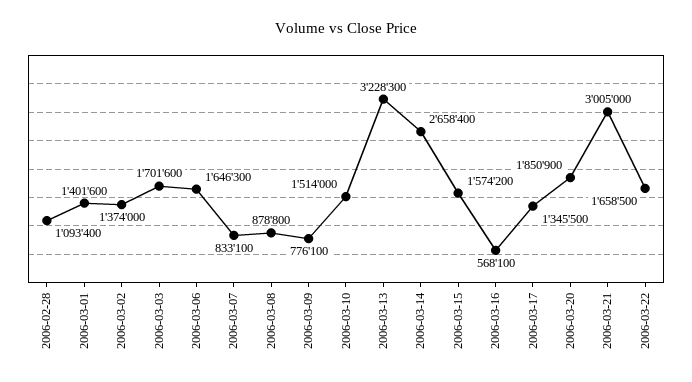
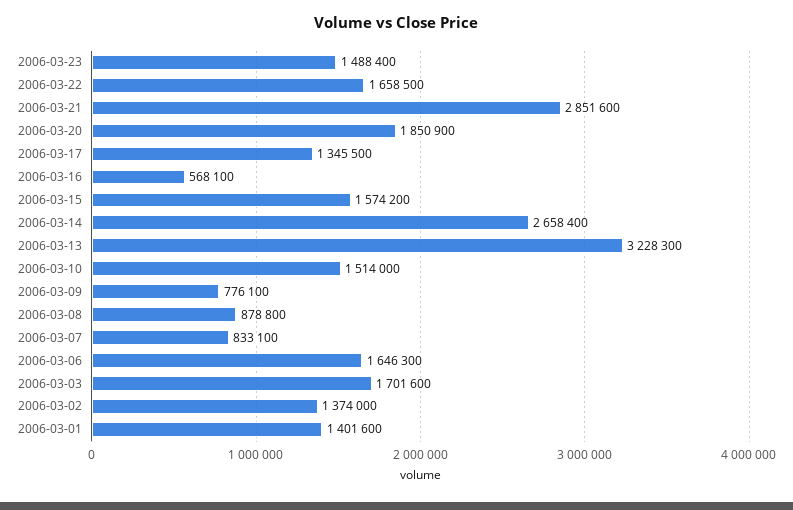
2006-02-28: 1093400 -> none
2006-03-21: 3005000 -> 2851600
2006-03-23: none -> 1488400

